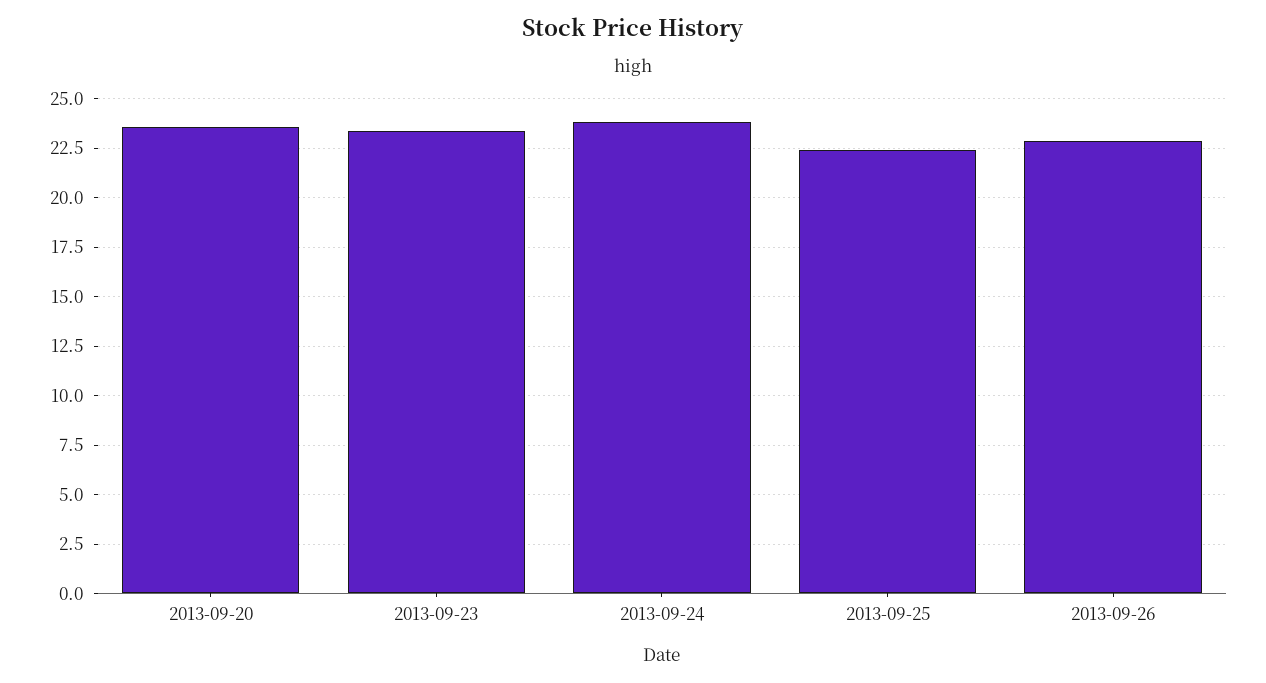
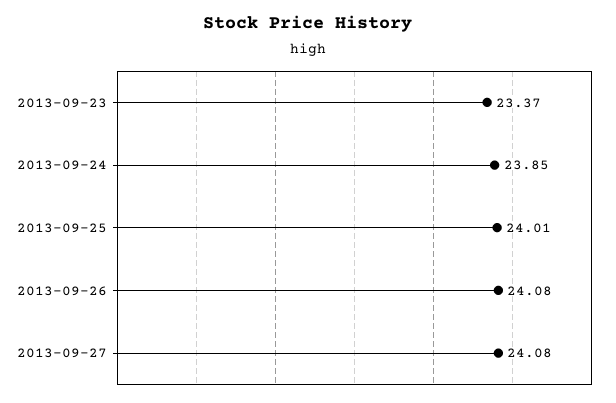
2013-09-20: 23.5 -> none
2013-09-25: 22.5 -> 24.01
2013-09-26: 23 -> 24.08
2013-09-27: none -> 24.08

